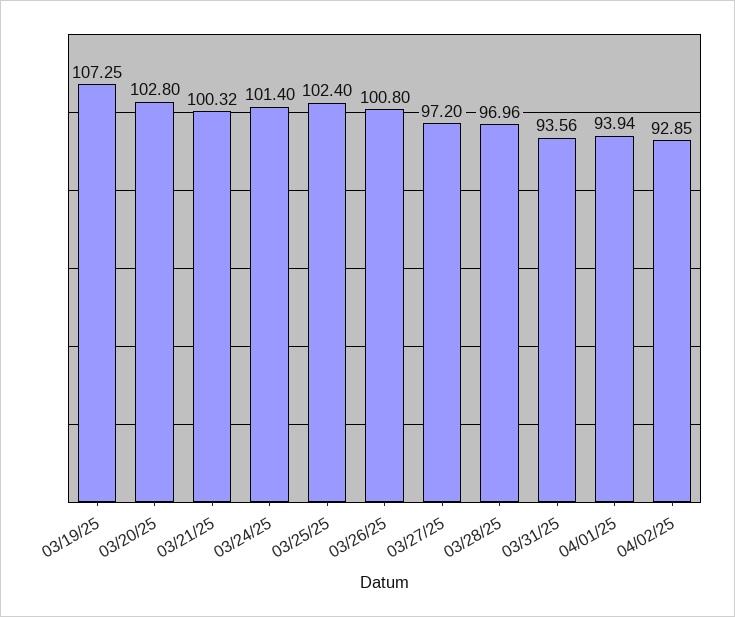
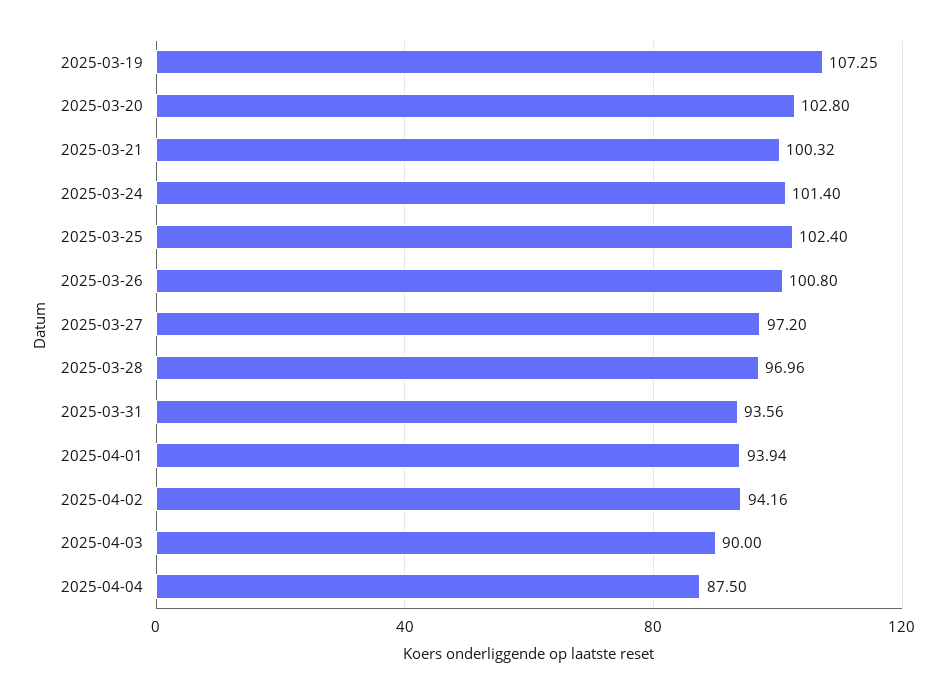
04/02/25: 92.85 -> 94.16
2025-04-03: none -> 90
2025-04-04: none -> 87.5

